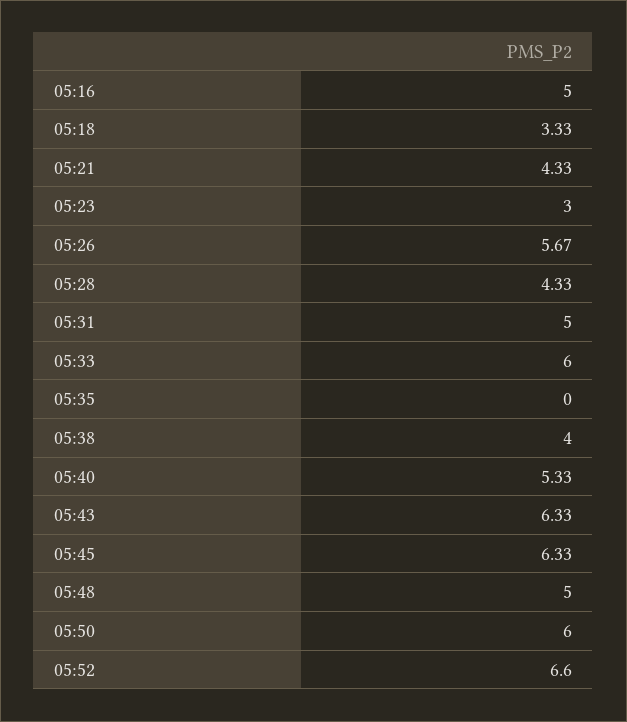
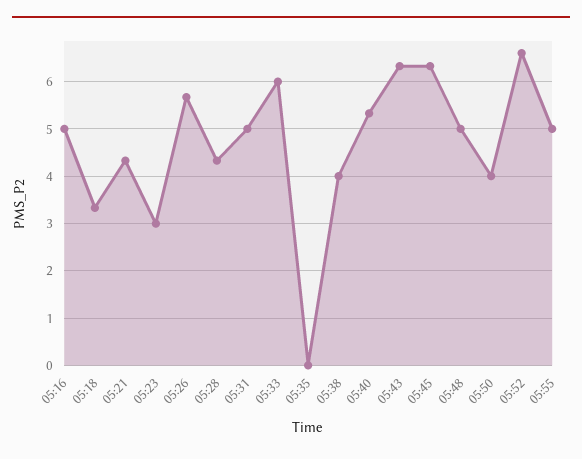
05:50: 6 -> 4
05:55: none -> 5

